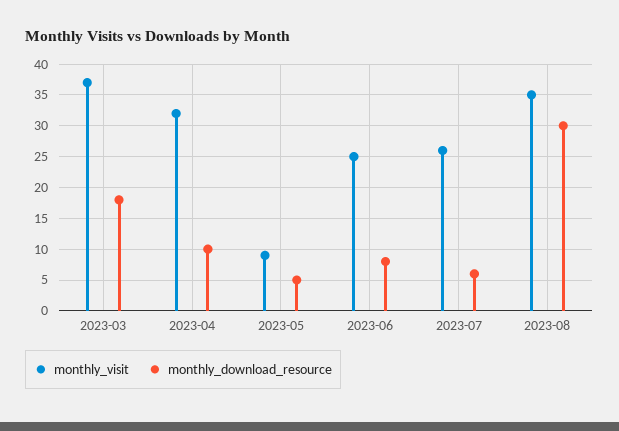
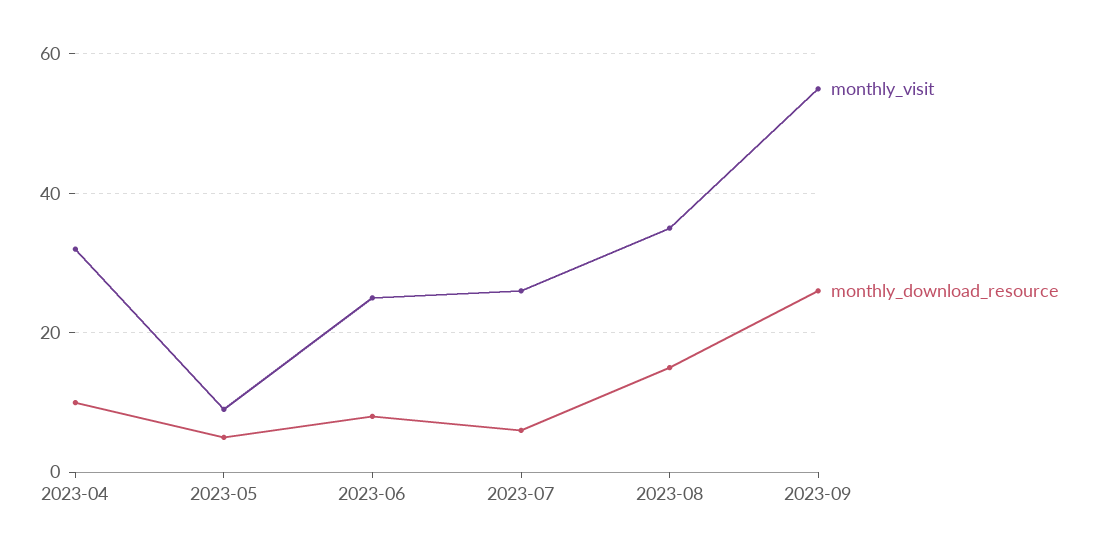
monthly_visit, 2023-03: 37 -> none
monthly_download_resource, 2023-03: 18 -> none
monthly_download_resource, 2023-08: 30 -> 15
monthly_visit, 2023-09: none -> 55
monthly_download_resource, 2023-09: none -> 25

